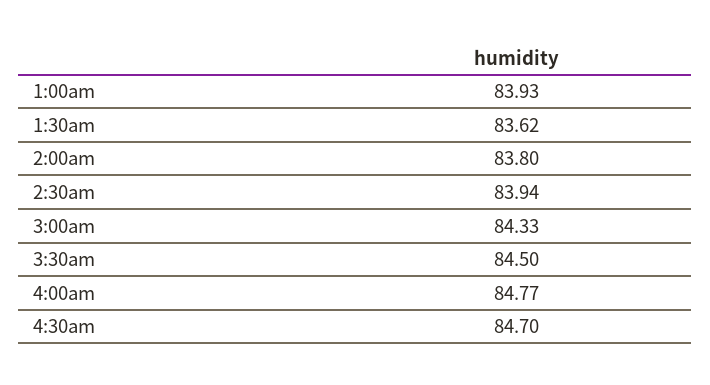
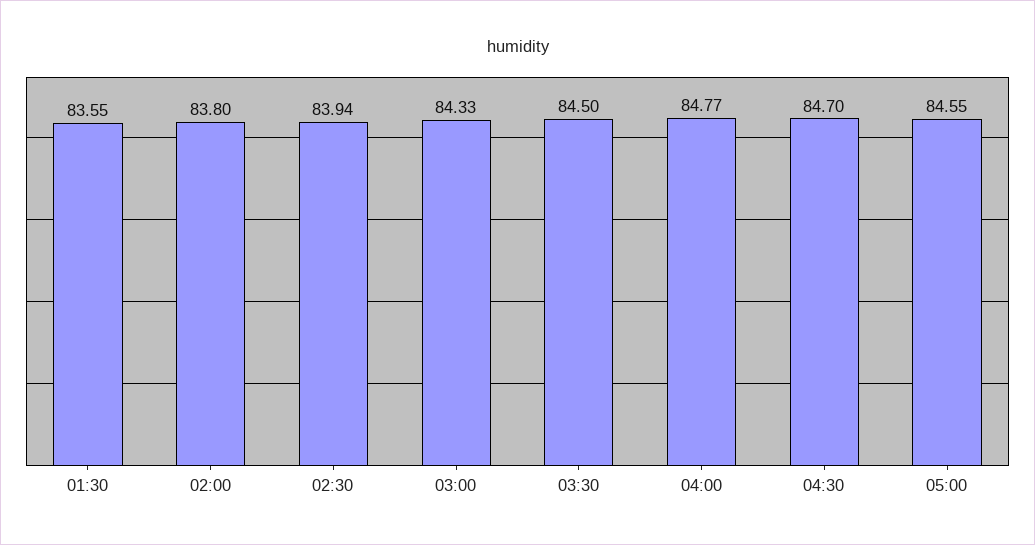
1:00am: 83.93 -> none
1:30am: 83.62 -> 83.55
05:00: none -> 84.55

